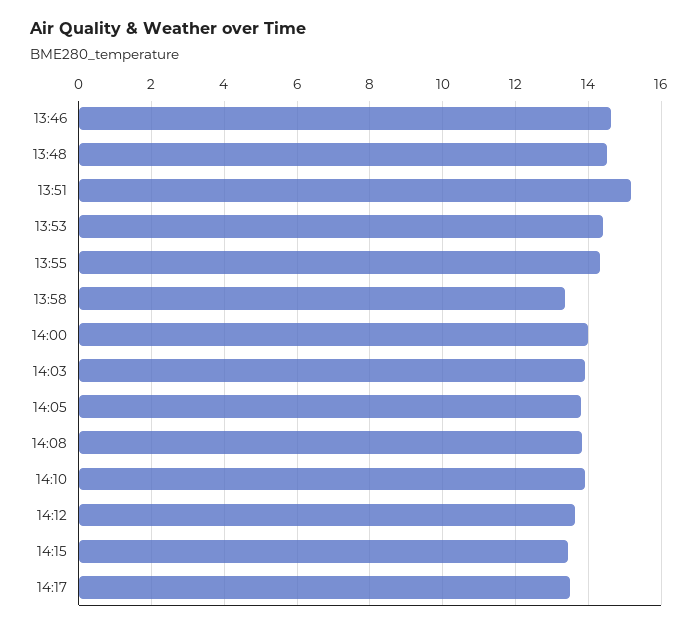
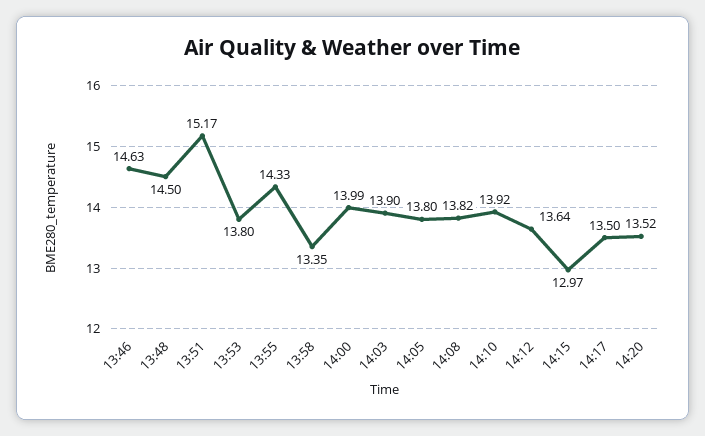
13:53: 14.4 -> 13.8
14:15: 13.4 -> 12.97
14:20: none -> 13.52

